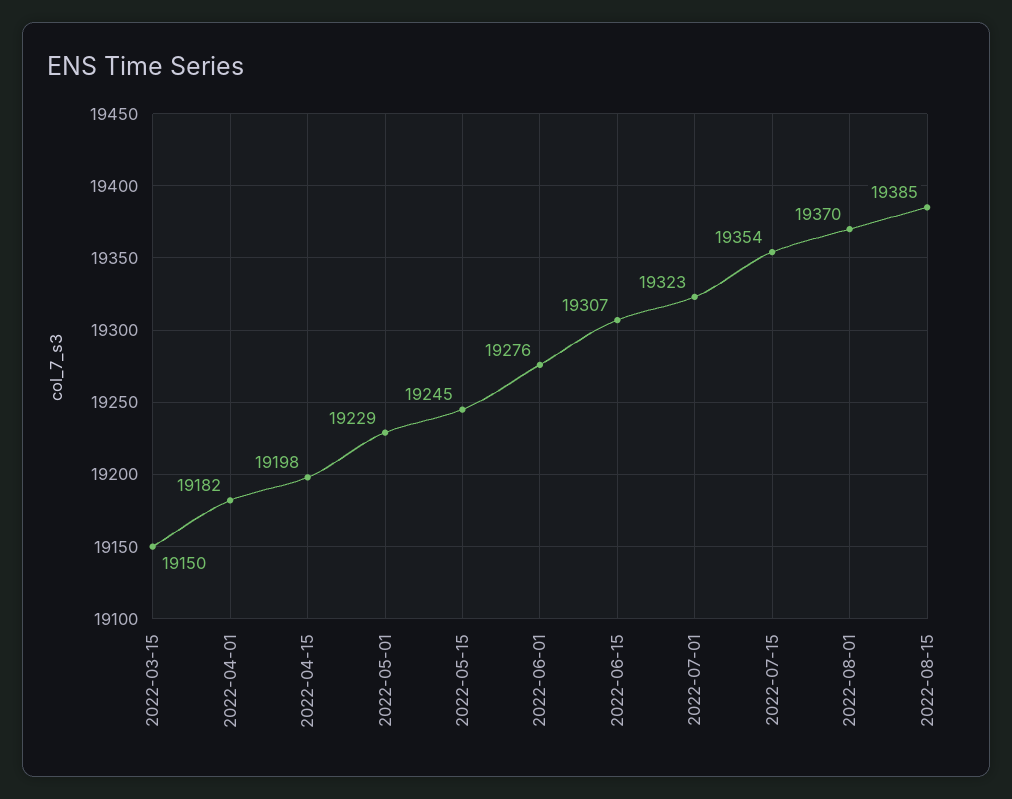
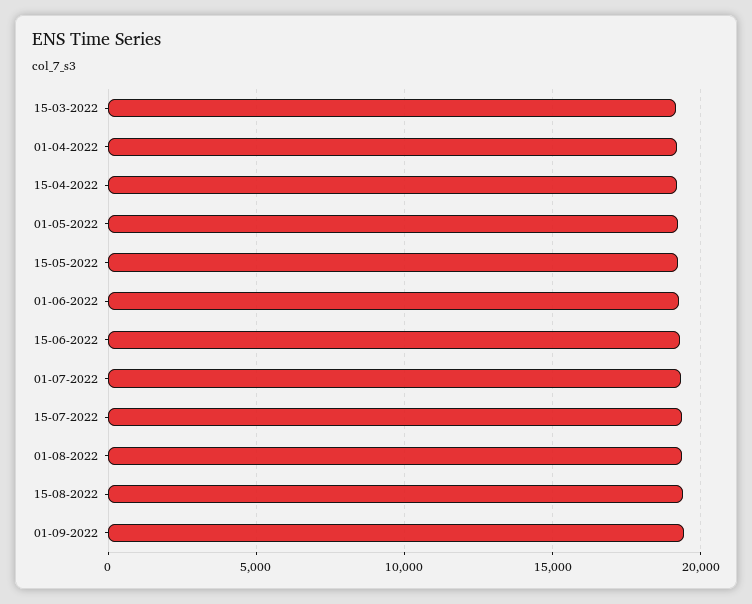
01-09-2022: none -> 19500

